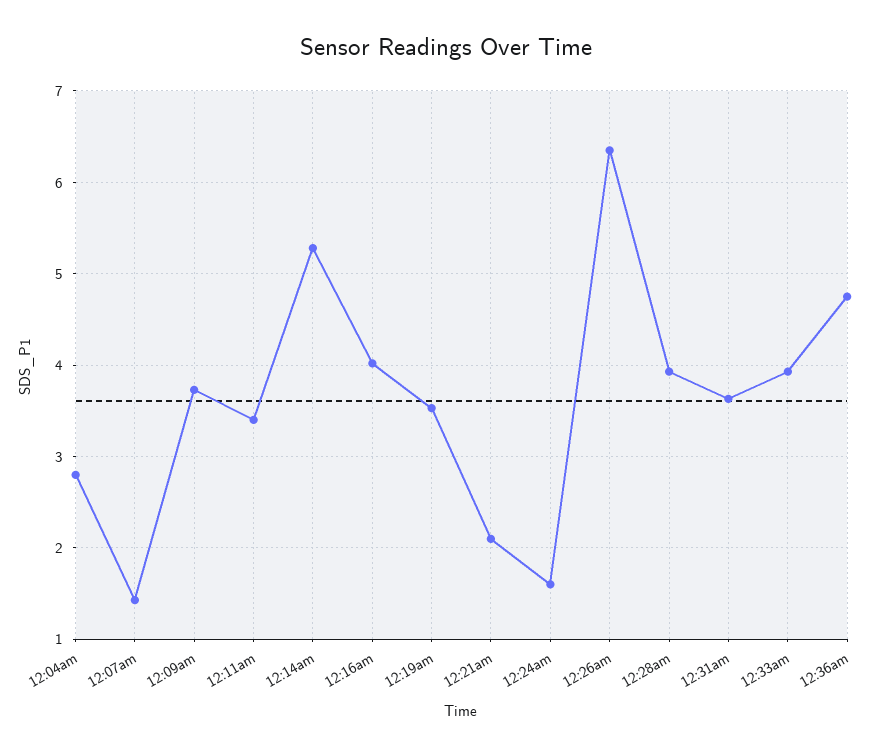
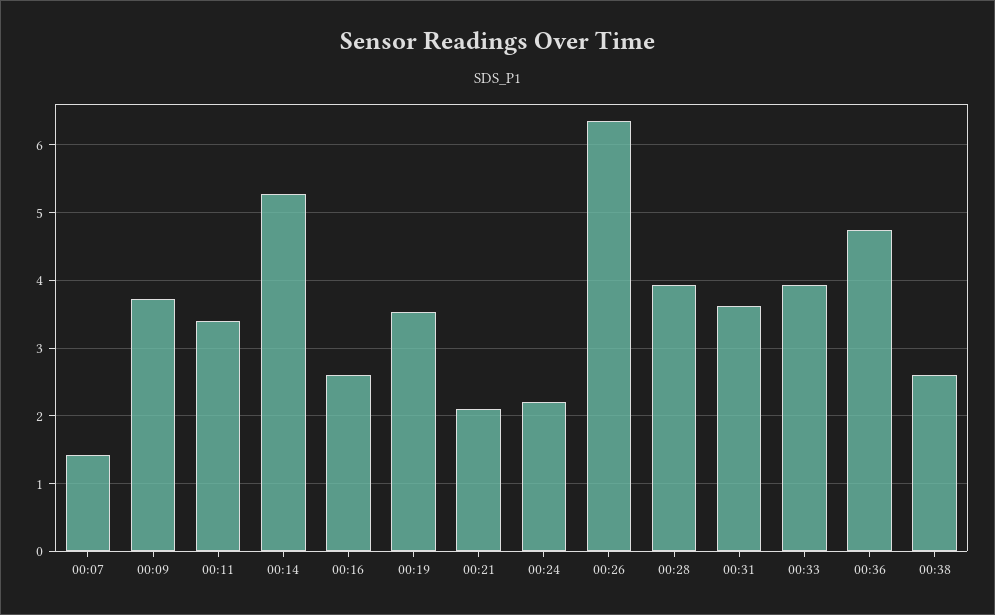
12:04am: 2.8 -> none
12:16am: 4 -> 2.6
12:24am: 1.6 -> 2.2
00:38: none -> 2.6

